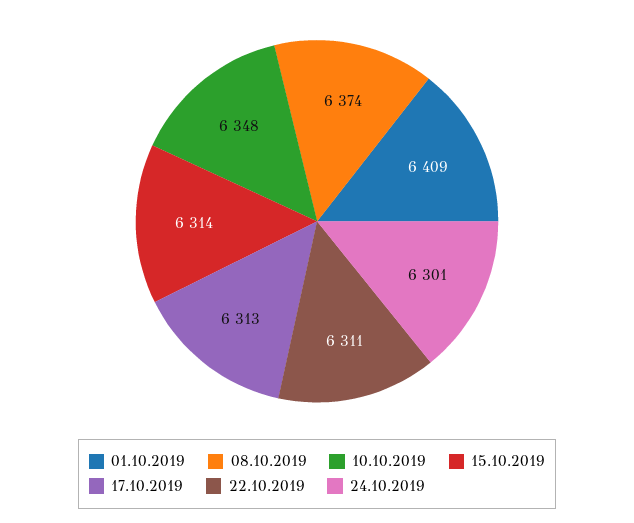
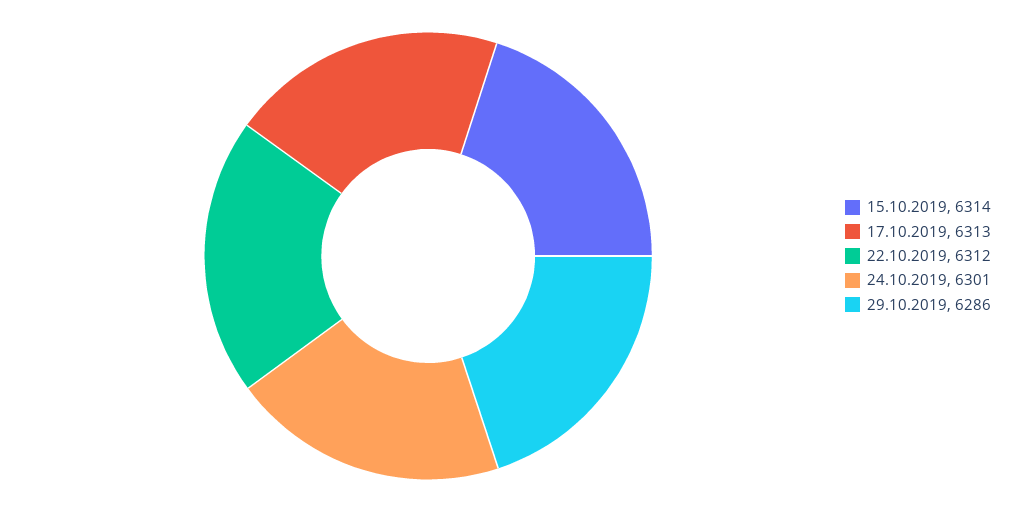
01.10.2019: 6409 -> none
08.10.2019: 6374 -> none
10.10.2019: 6348 -> none
22.10.2019: 6311 -> 6312
29.10.2019: none -> 6286

